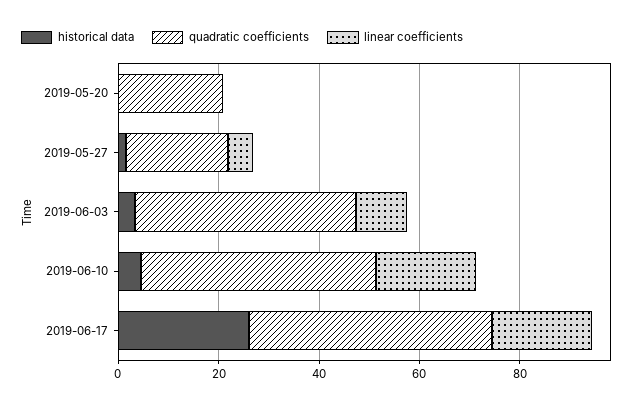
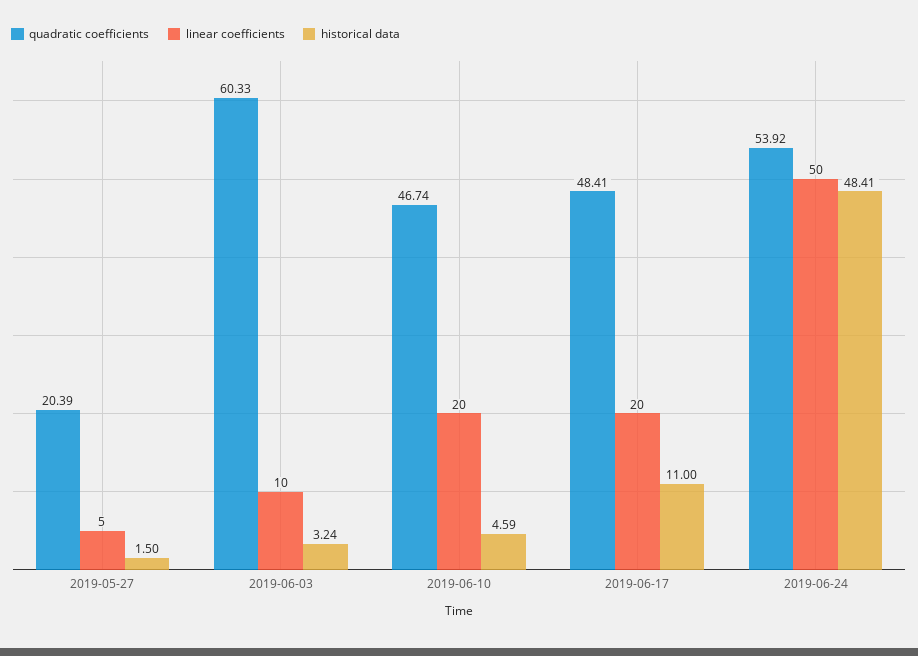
historical data, 2019-05-20: 0 -> none
quadratic coefficients, 2019-05-20: 20 -> none
linear coefficients, 2019-05-20: 0 -> none
quadratic coefficients, 2019-06-03: 45 -> 60.33
historical data, 2019-06-17: 25 -> 11
quadratic coefficients, 2019-06-24: none -> 53.92
linear coefficients, 2019-06-24: none -> 50
historical data, 2019-06-24: none -> 48.41

